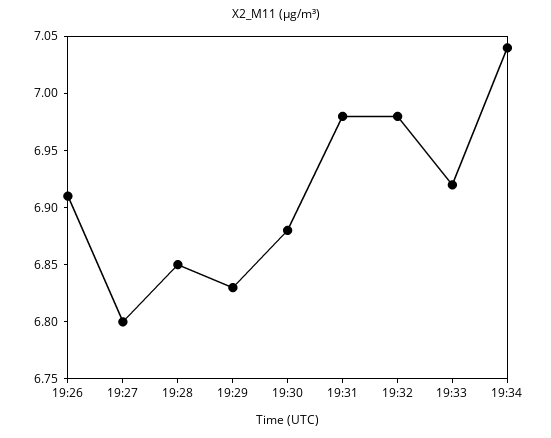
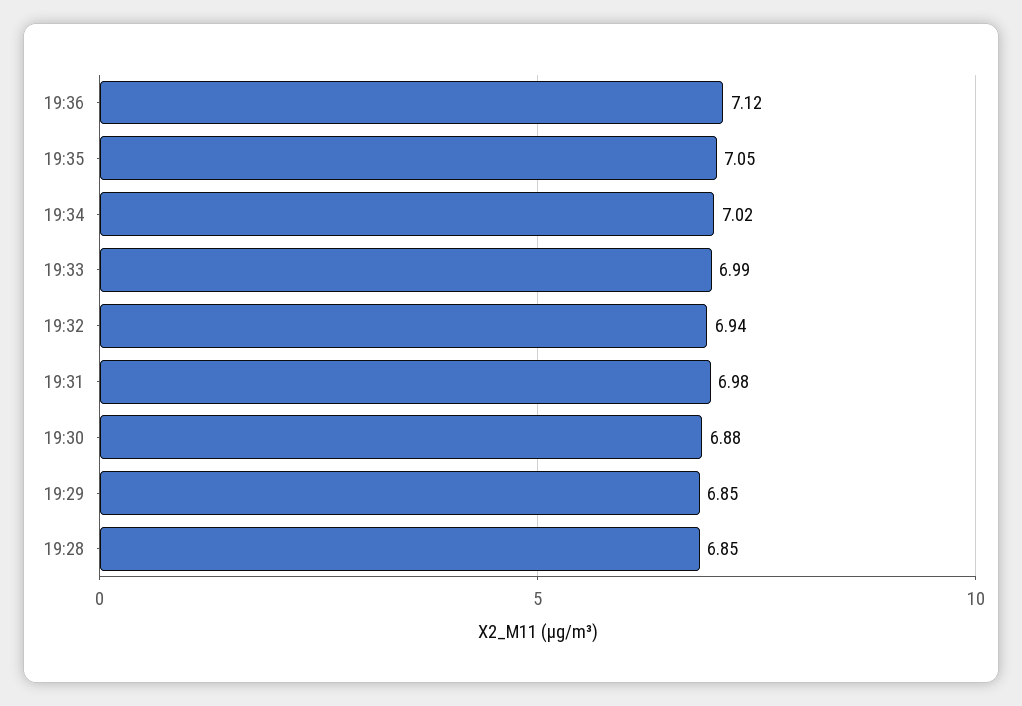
19:26: 6.91 -> none
19:27: 6.8 -> none
19:29: 6.83 -> 6.85
19:32: 6.98 -> 6.94
19:33: 6.92 -> 6.99
19:34: 7.04 -> 7.02
19:36: none -> 7.12
19:35: none -> 7.05

